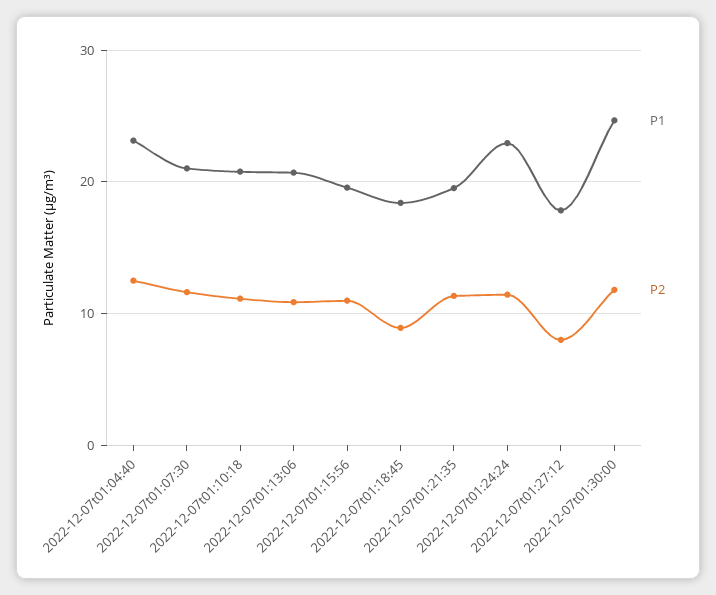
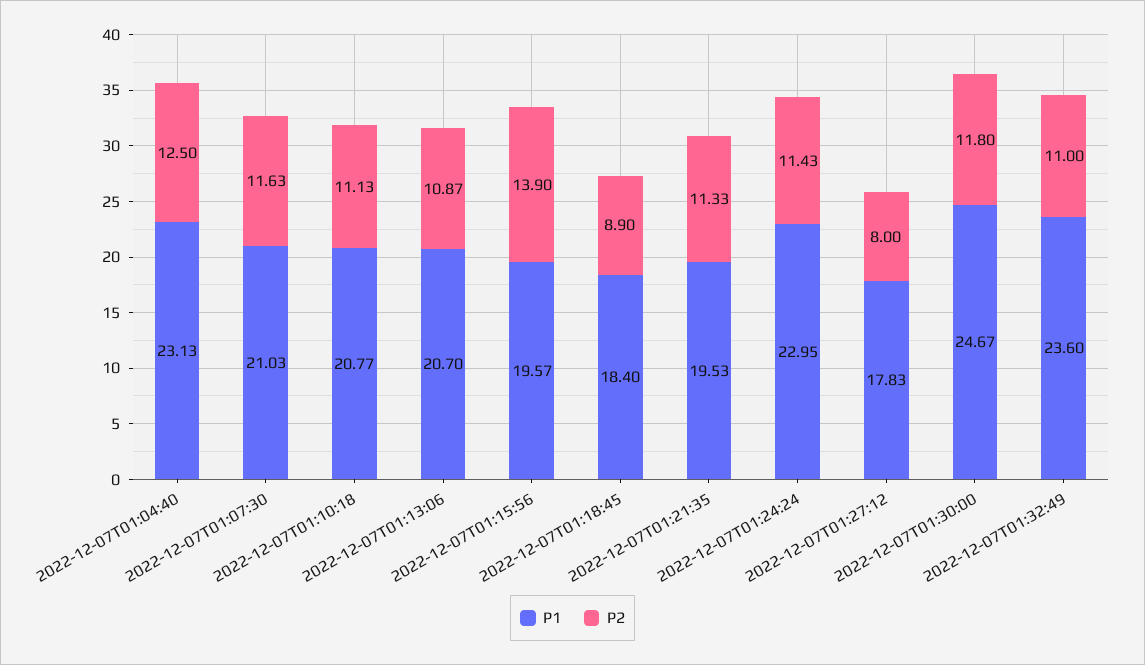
P2, 2022-12-07t01:15:56: 11 -> 13.9
P1, 2022-12-07T01:32:49: none -> 23.6
P2, 2022-12-07T01:32:49: none -> 11

